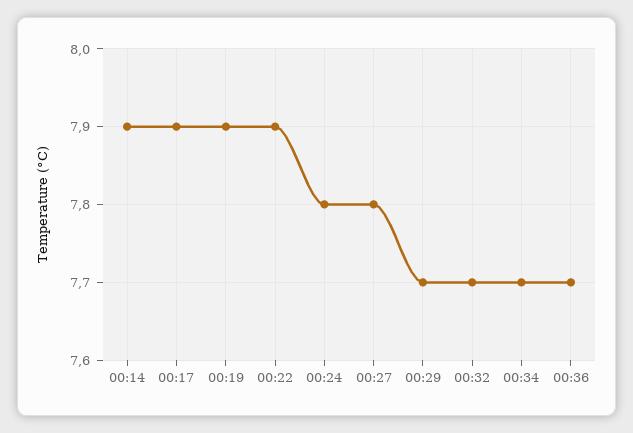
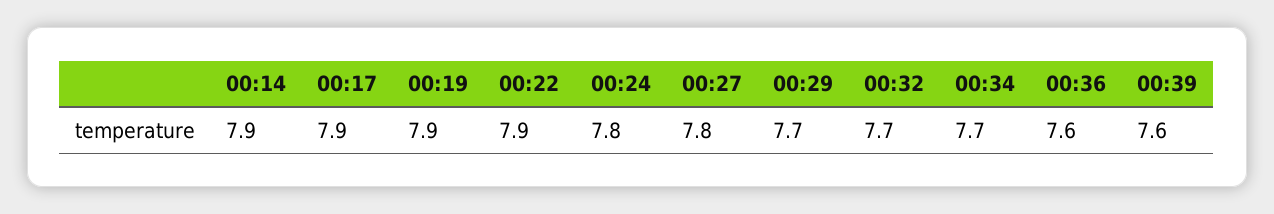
00:36: 7.7 -> 7.6
00:39: none -> 7.6

